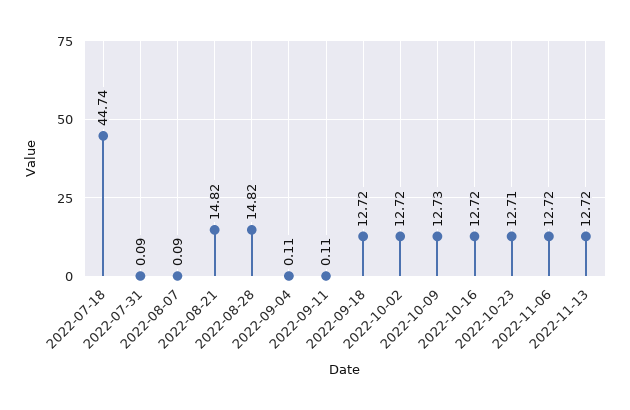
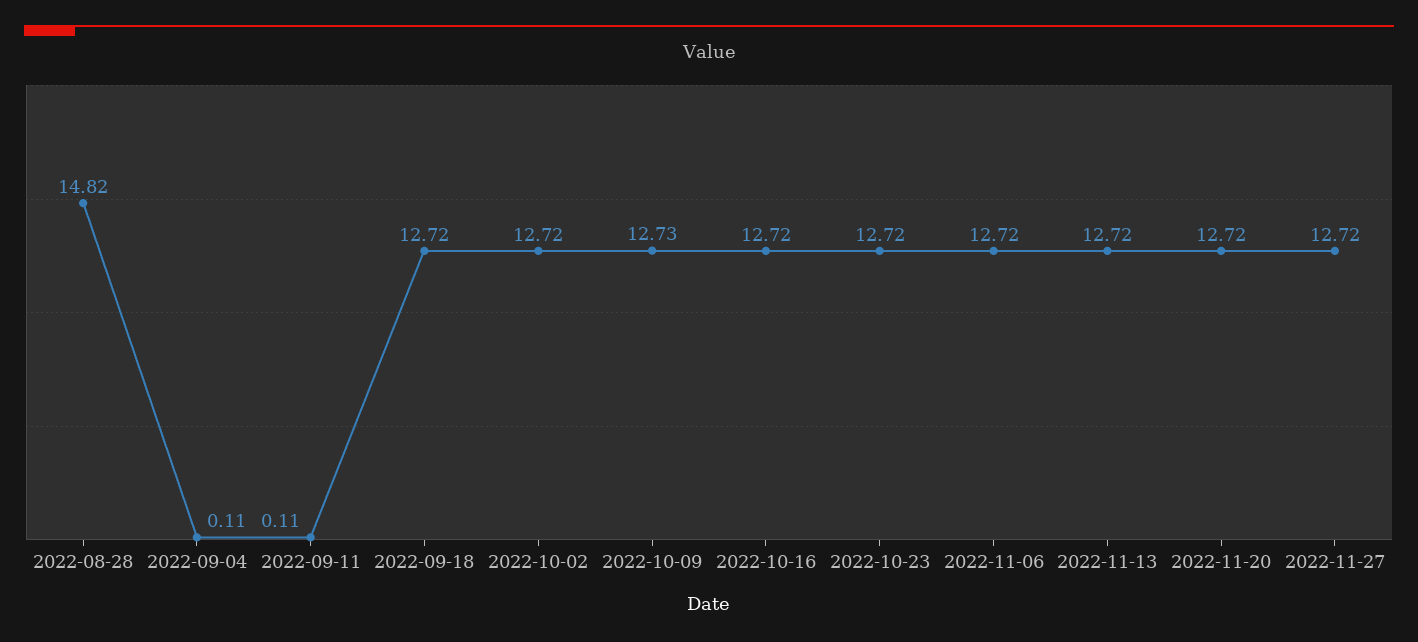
2022-07-18: 44.74 -> none
2022-07-31: 0.09 -> none
2022-08-07: 0.09 -> none
2022-08-21: 14.82 -> none
2022-10-23: 12.71 -> 12.72
2022-11-20: none -> 12.72
2022-11-27: none -> 12.72

